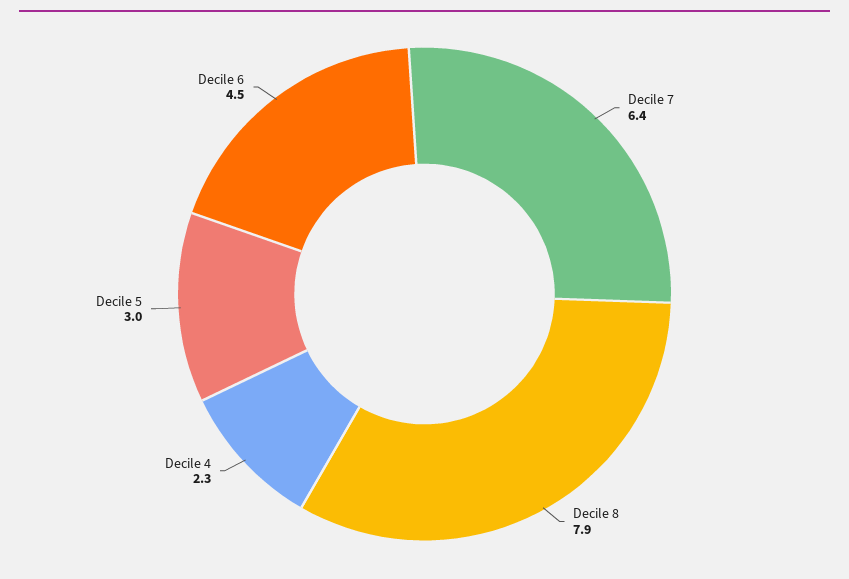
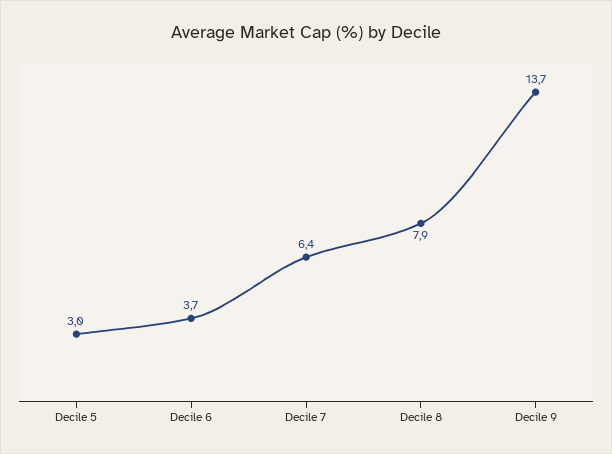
Decile 4: 2.3 -> none
Decile 6: 4.5 -> 3.7
Decile 9: none -> 13.7

